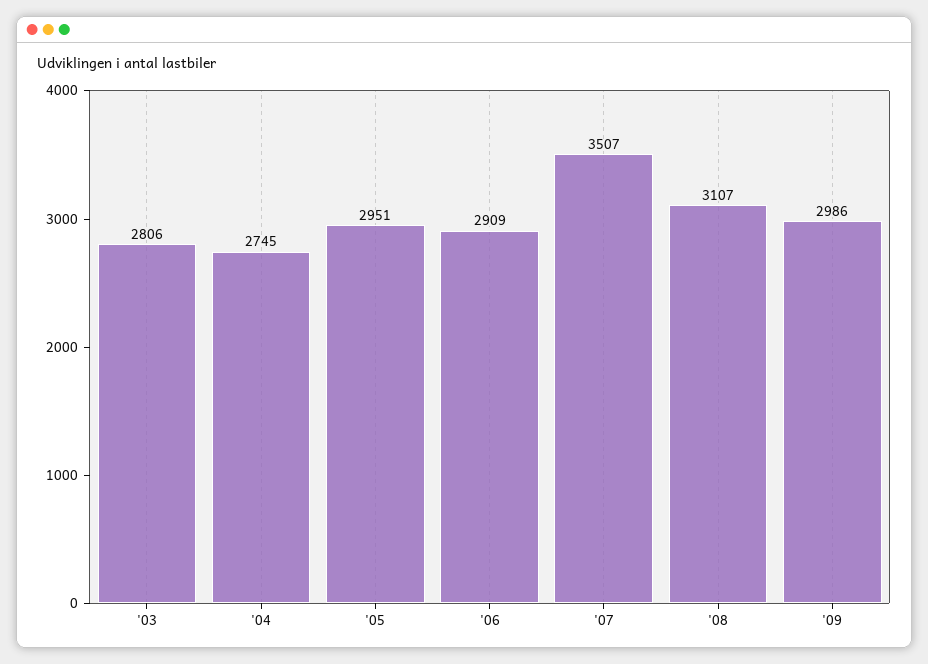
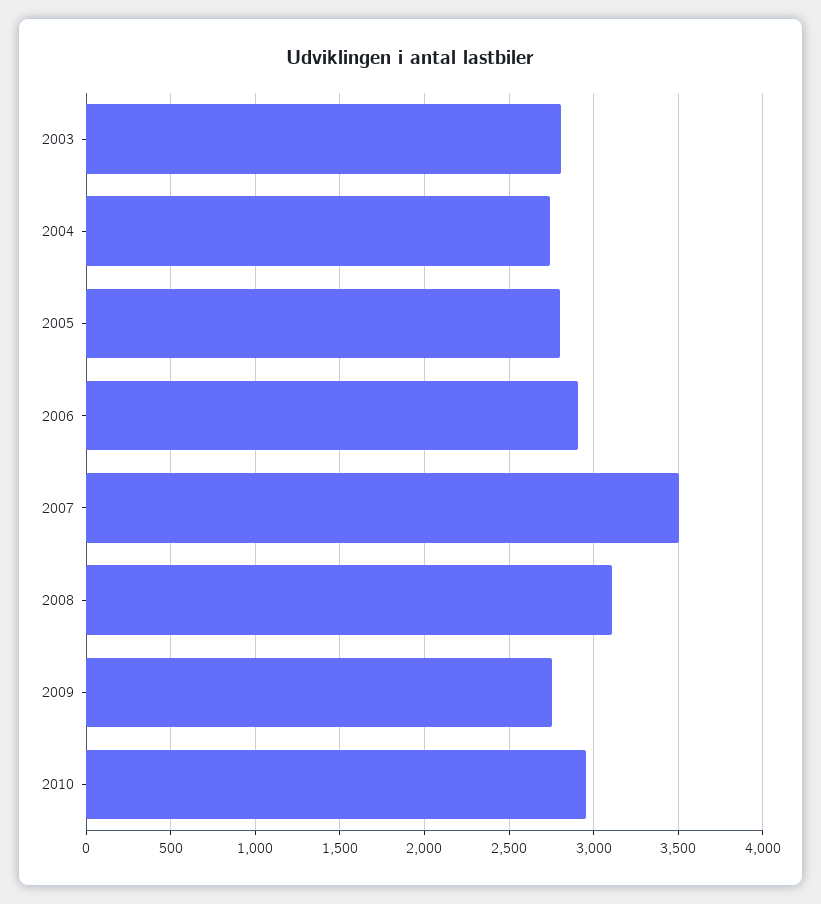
'05: 2951 -> 2800
'09: 2986 -> 2750
2010: none -> 2950

